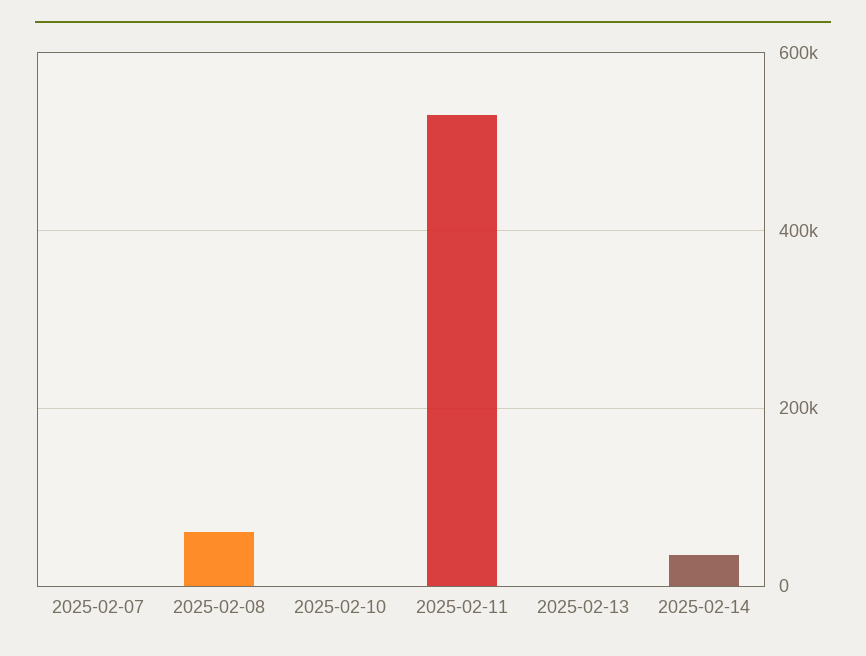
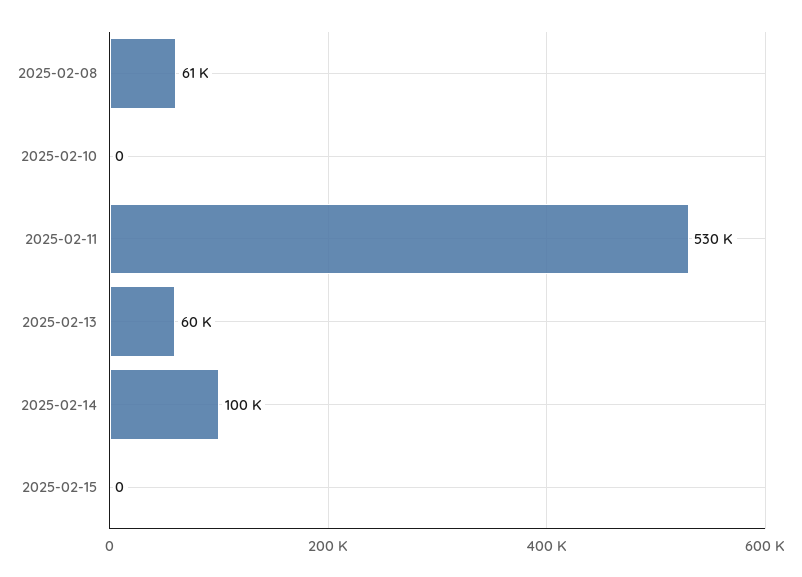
2025-02-07: 0 -> none
2025-02-13: 0 -> 60000
2025-02-14: 40000 -> 100000
2025-02-15: none -> 0

